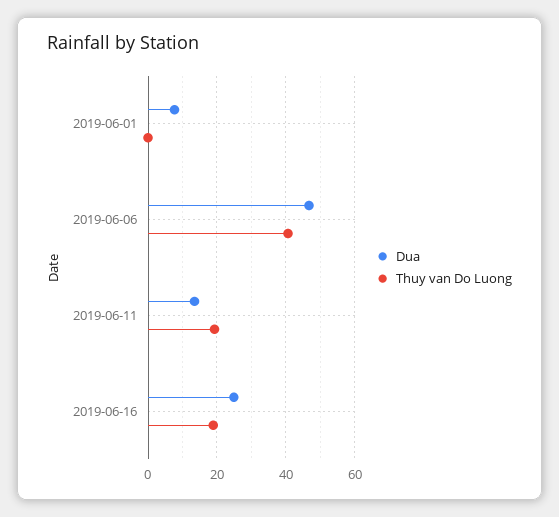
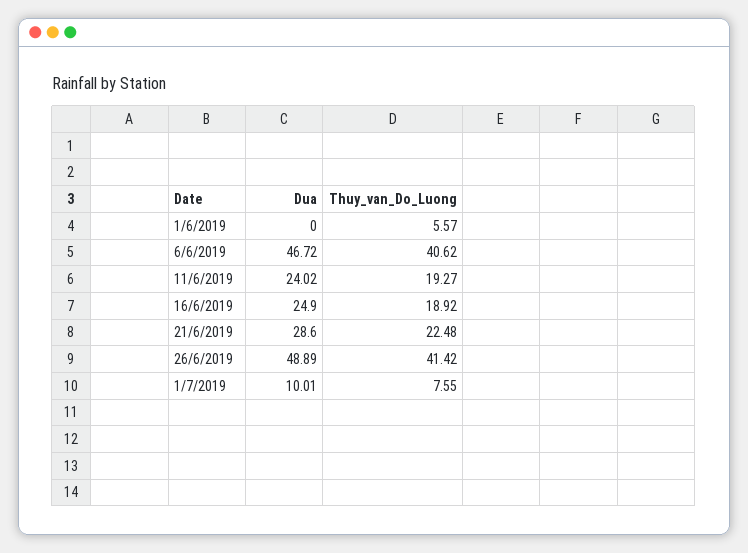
Dua, 2019-06-01: 8 -> 0
Thuy van Do Luong, 2019-06-01: 0 -> 5.57
Dua, 2019-06-11: 14 -> 24.02
Dua, 21/6/2019: none -> 28.6
Thuy van Do Luong, 21/6/2019: none -> 22.48
Dua, 26/6/2019: none -> 48.89
Thuy van Do Luong, 26/6/2019: none -> 41.42
Dua, 1/7/2019: none -> 10.01
Thuy van Do Luong, 1/7/2019: none -> 7.55

